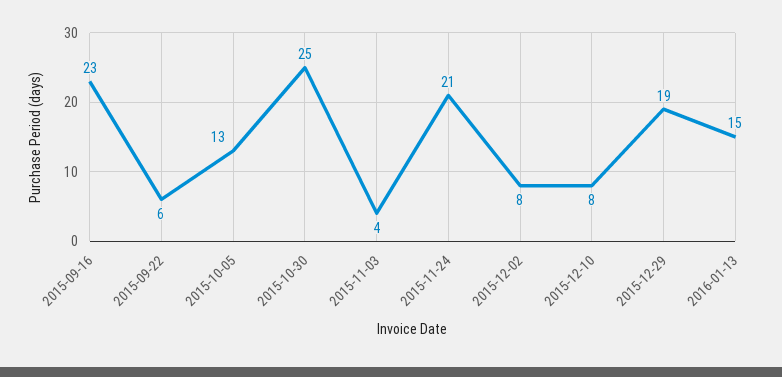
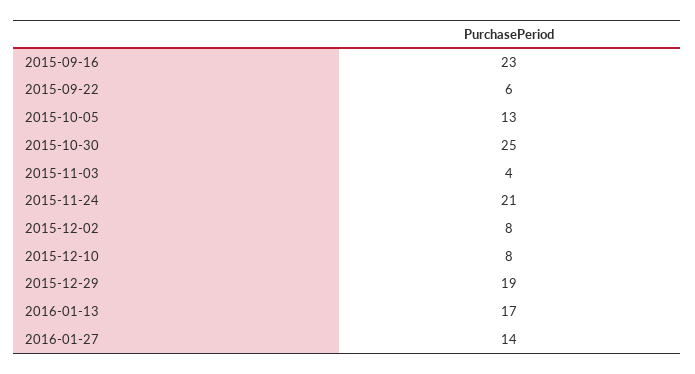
2016-01-13: 15 -> 17
2016-01-27: none -> 14

